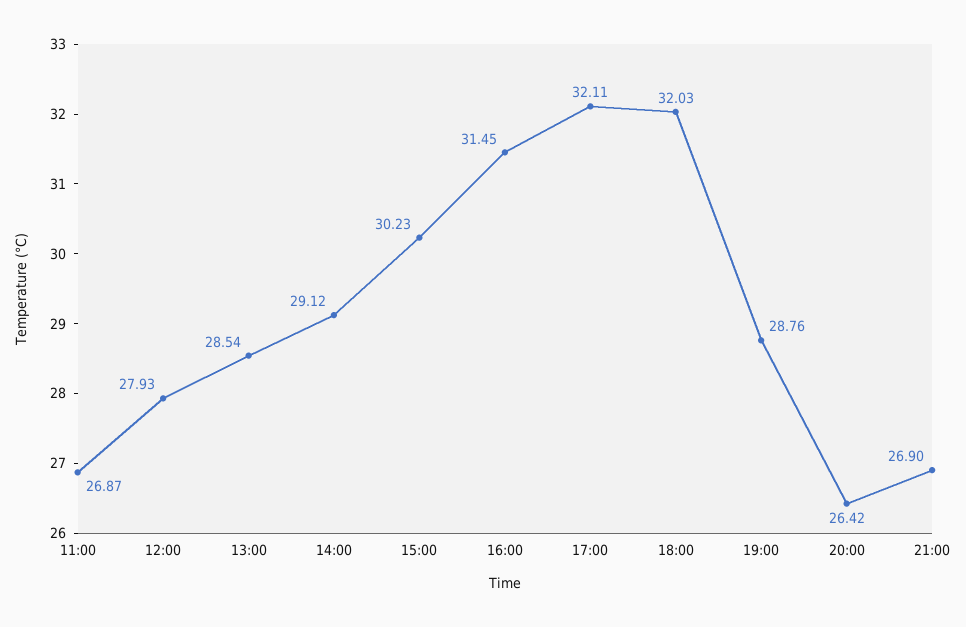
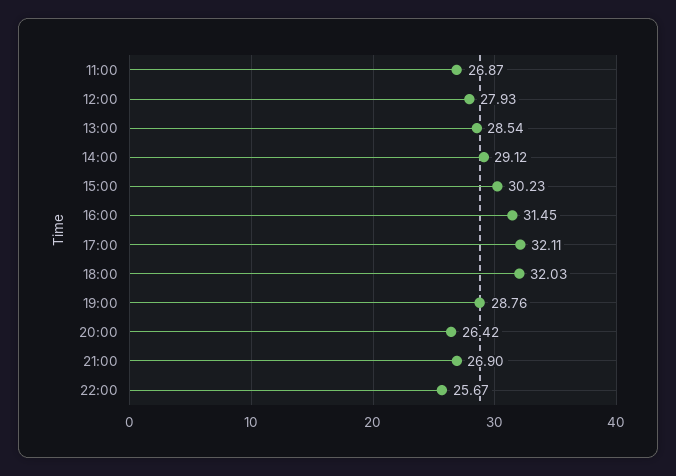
22:00: none -> 25.67

